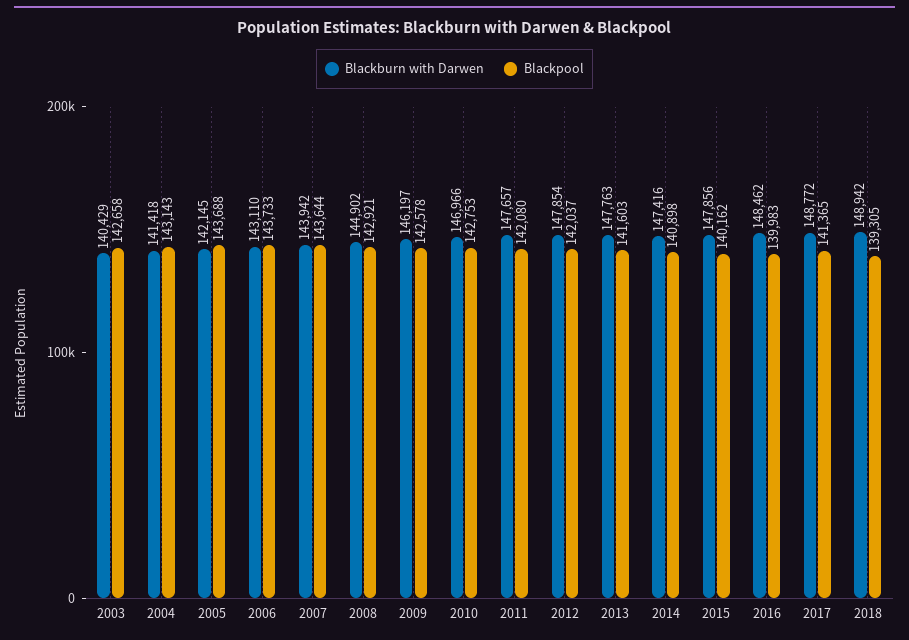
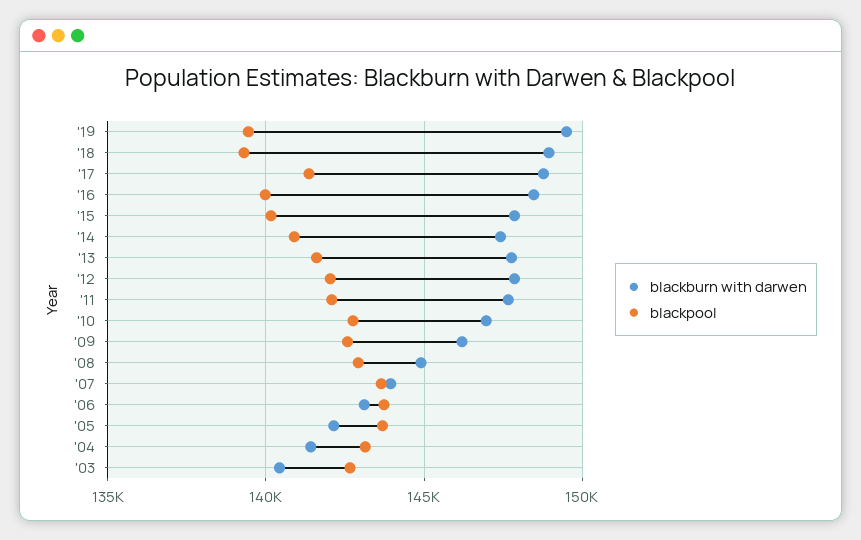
Blackburn with Darwen, '19: none -> 149500
Blackpool, '19: none -> 139500

